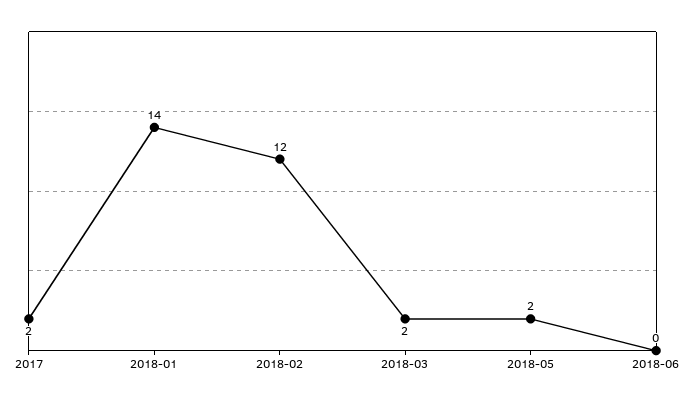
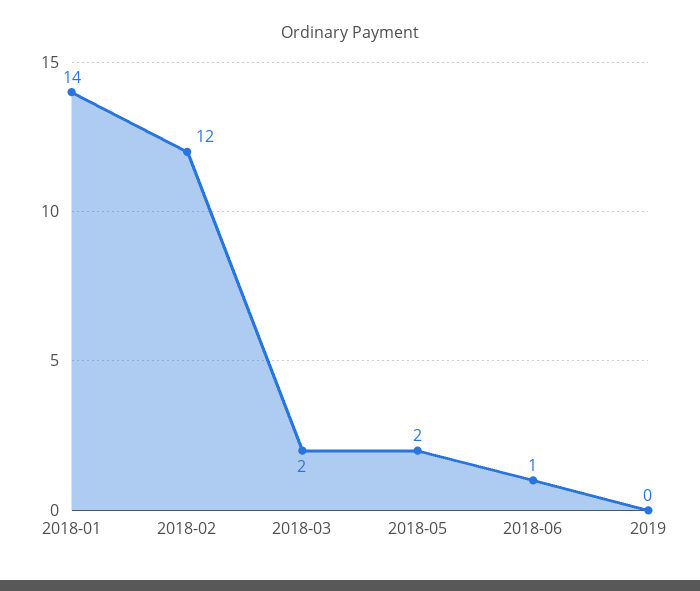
2017: 2 -> none
2018-06: 0 -> 1
2019: none -> 0

